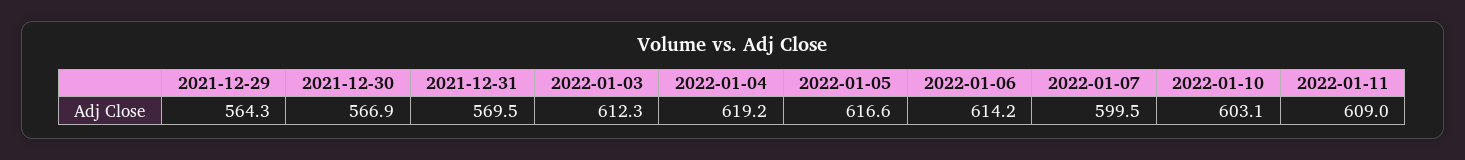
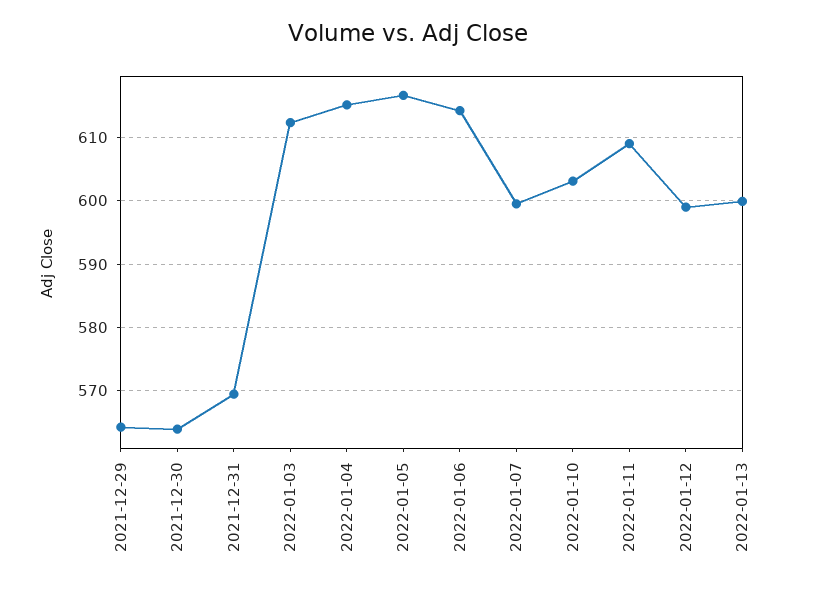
2021-12-30: 566.9 -> 564
2022-01-04: 619.2 -> 615
2022-01-12: none -> 599
2022-01-13: none -> 600

